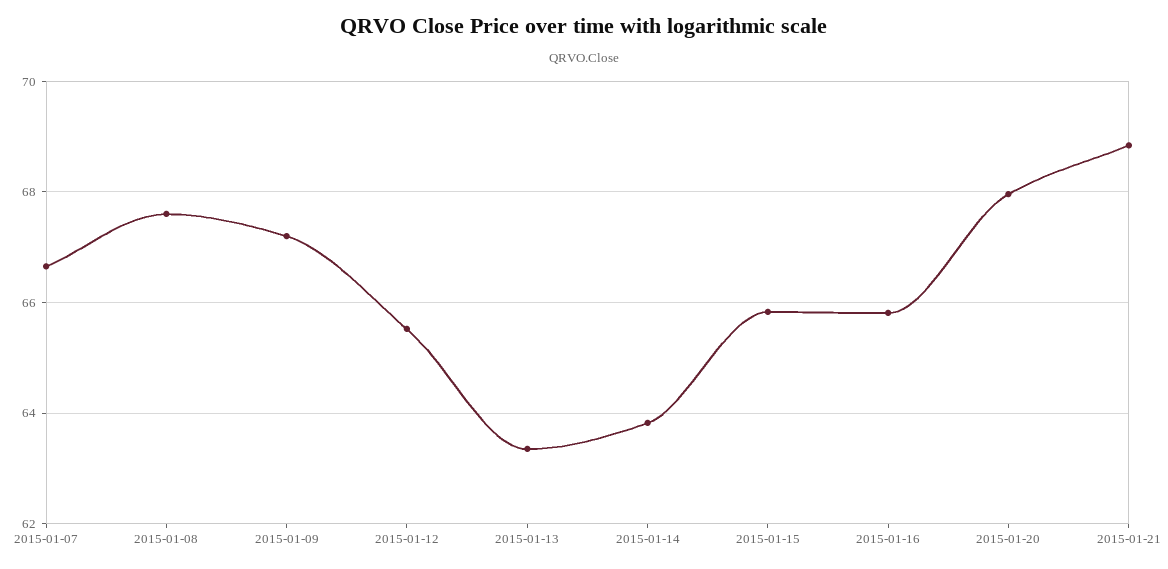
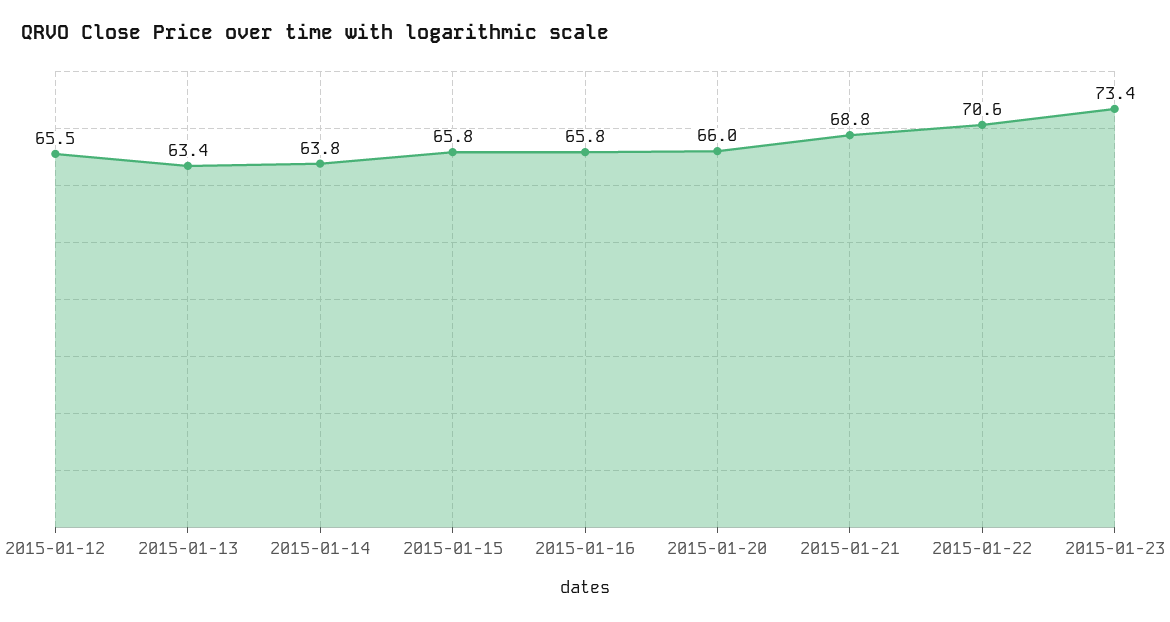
2015-01-07: 66.6 -> none
2015-01-08: 67.6 -> none
2015-01-09: 67.2 -> none
2015-01-20: 68 -> 66
2015-01-22: none -> 70.6
2015-01-23: none -> 73.4

